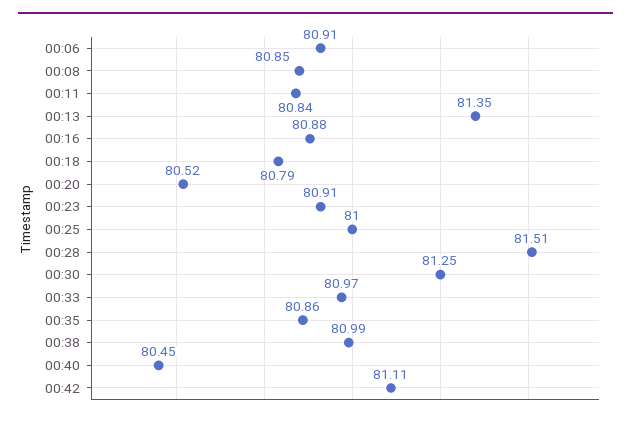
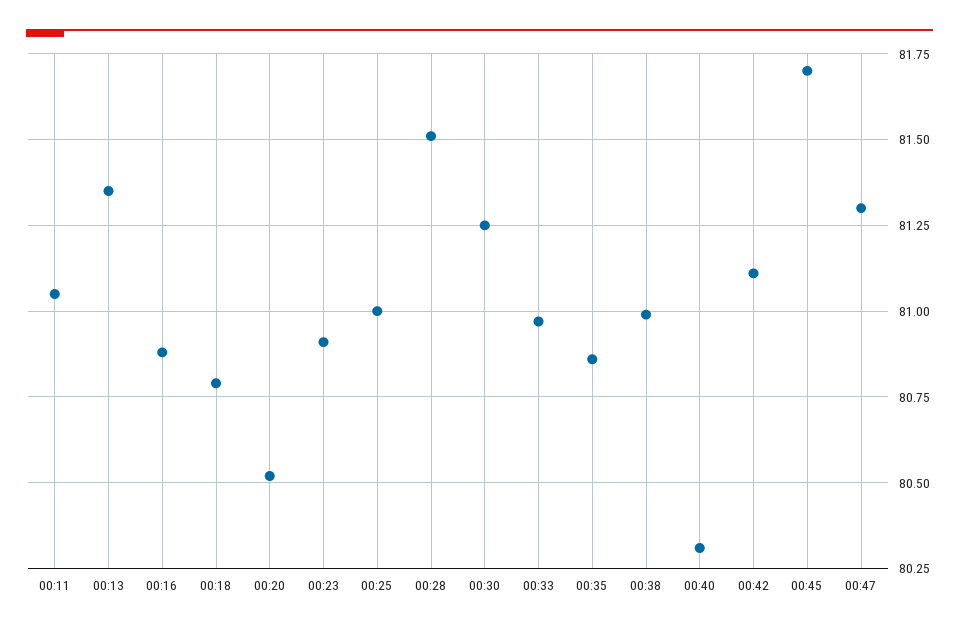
00:06: 80.91 -> none
00:08: 80.85 -> none
00:11: 80.84 -> 81.05
00:40: 80.45 -> 80.3
00:45: none -> 81.7
00:47: none -> 81.3

